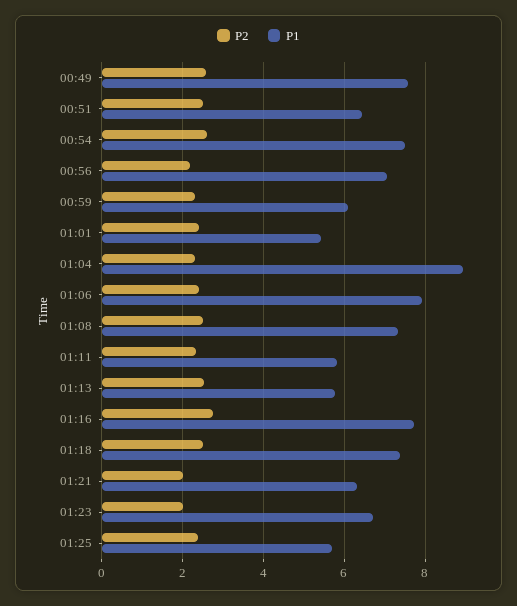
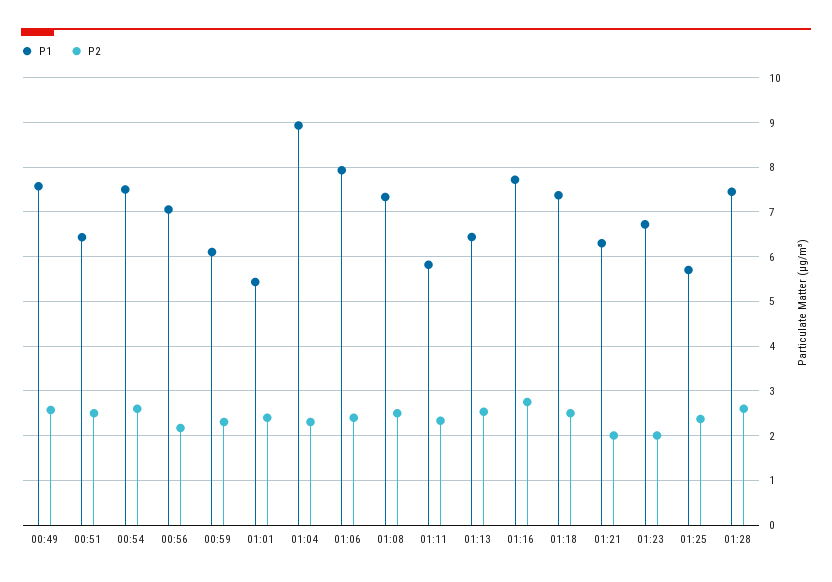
P1, 01:13: 5.8 -> 6.4
P1, 01:28: none -> 7.4
P2, 01:28: none -> 2.6

